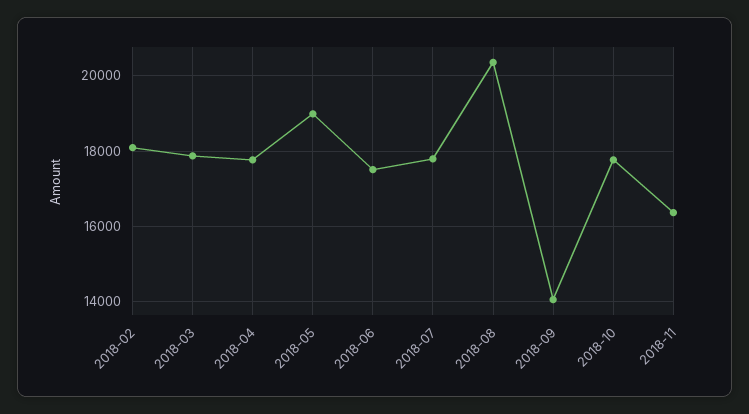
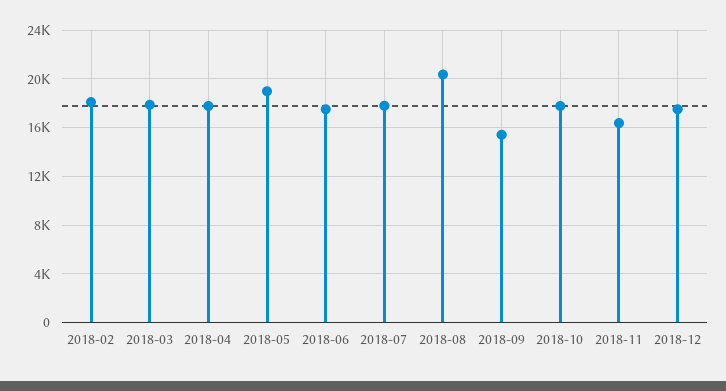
2018-09: 14000 -> 15500
2018-12: none -> 17500

